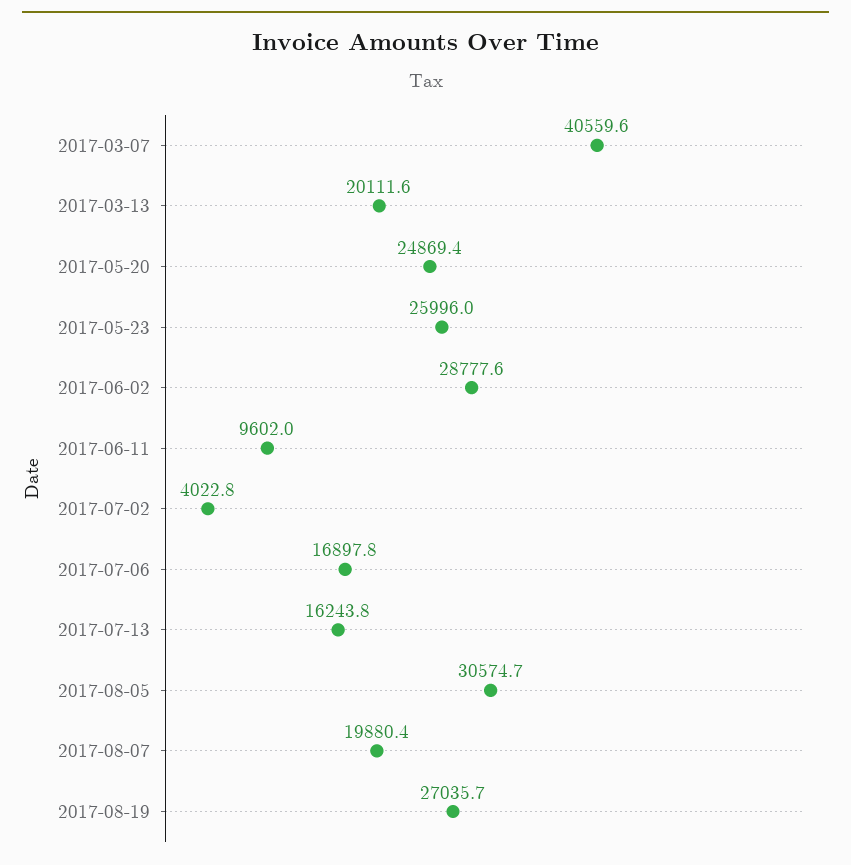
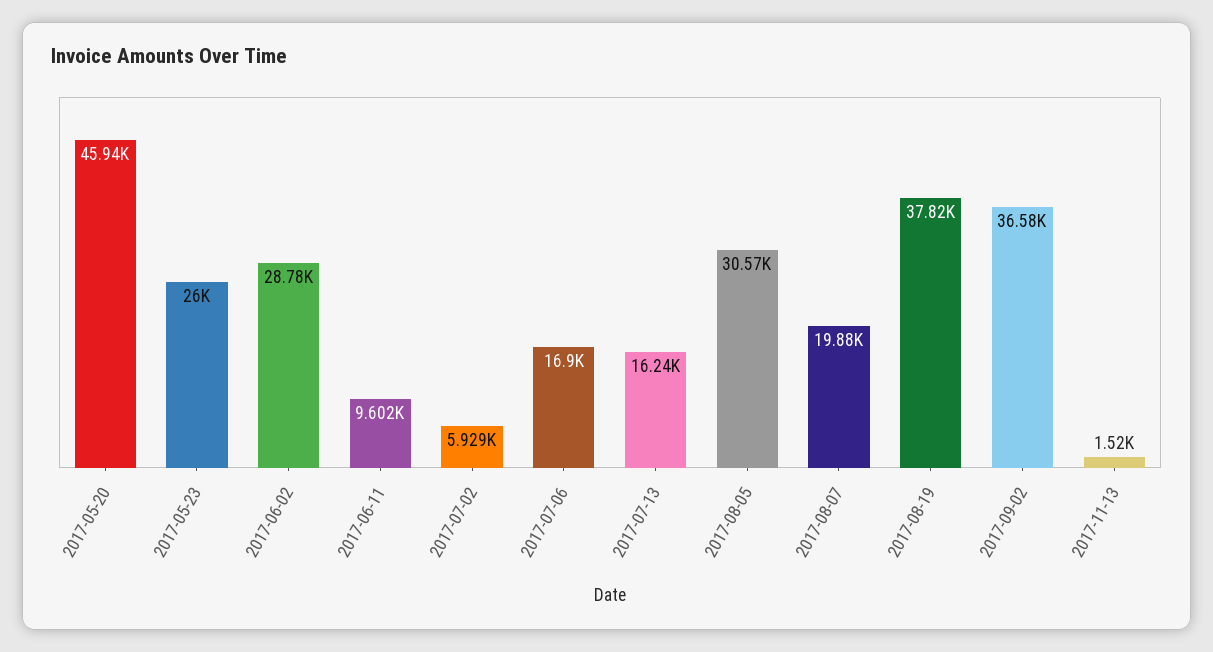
2017-03-07: 40559.6 -> none
2017-03-13: 20111.6 -> none
2017-05-20: 24869.4 -> 45940
2017-07-02: 4022.8 -> 5929
2017-08-19: 27035.7 -> 37820
2017-09-02: none -> 36580
2017-11-13: none -> 1520

